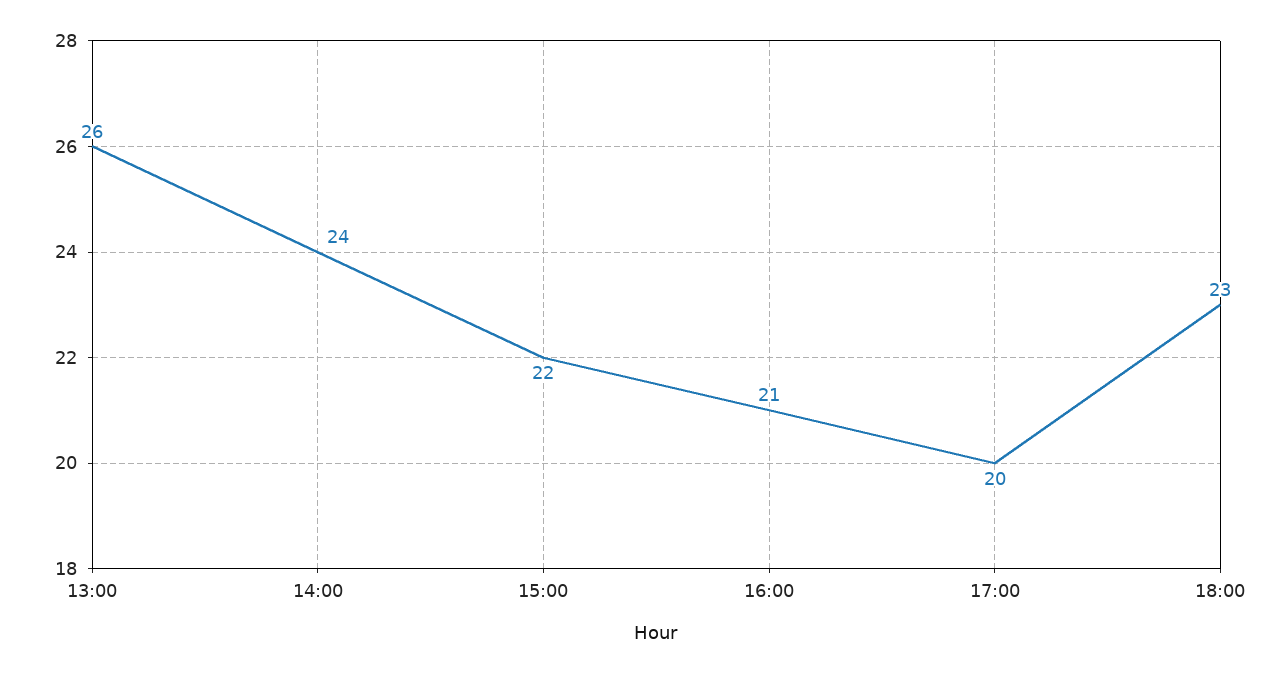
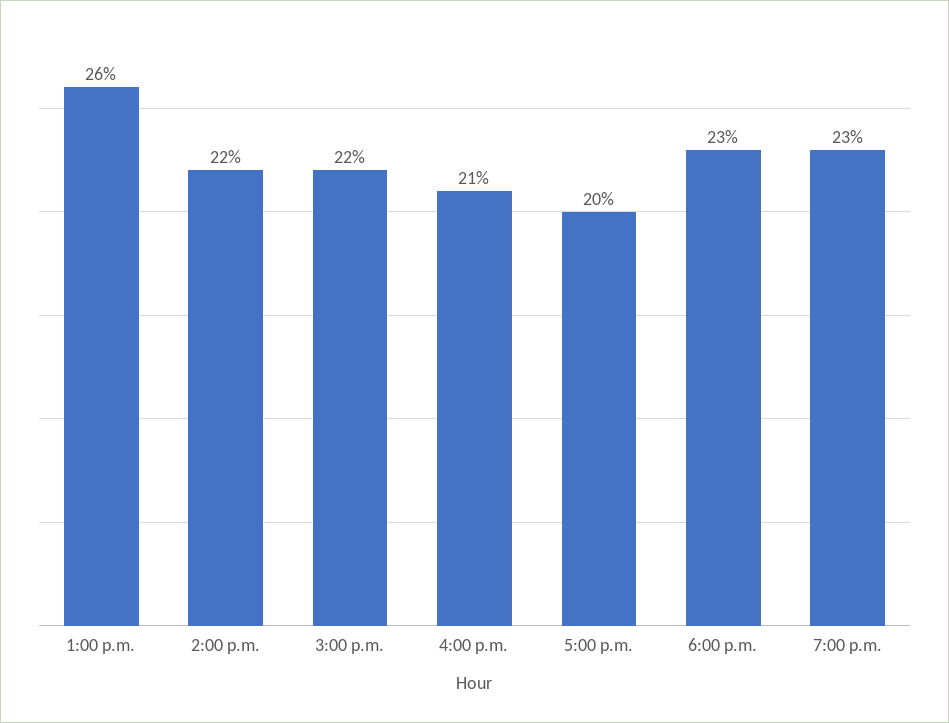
14:00: 24 -> 22
7:00 p.m.: none -> 23

